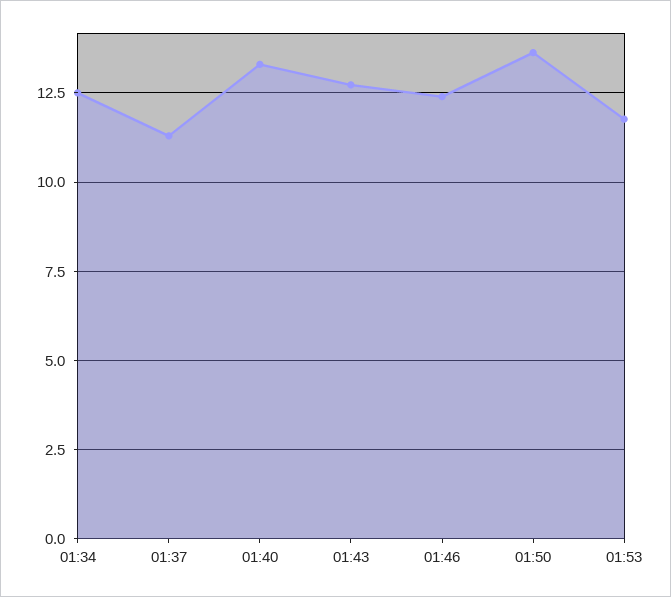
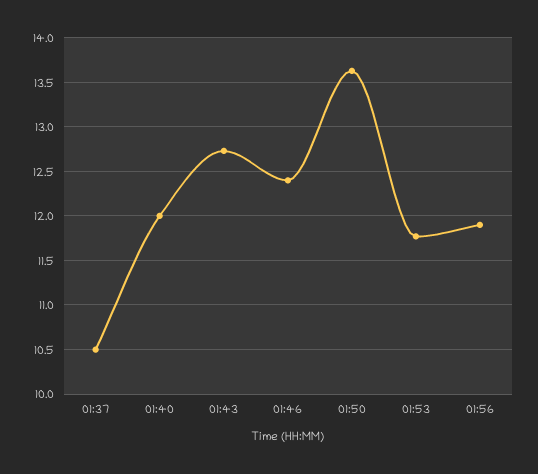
01:34: 12.5 -> none
01:37: 11.25 -> 10.5
01:40: 13.25 -> 12
01:56: none -> 11.9

